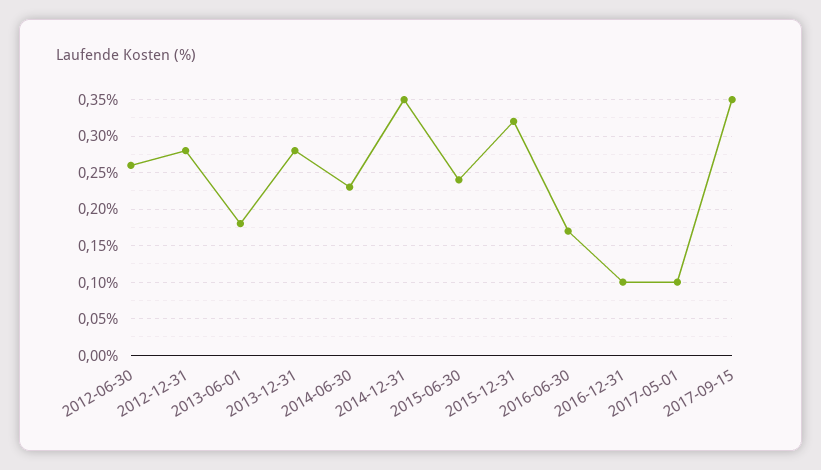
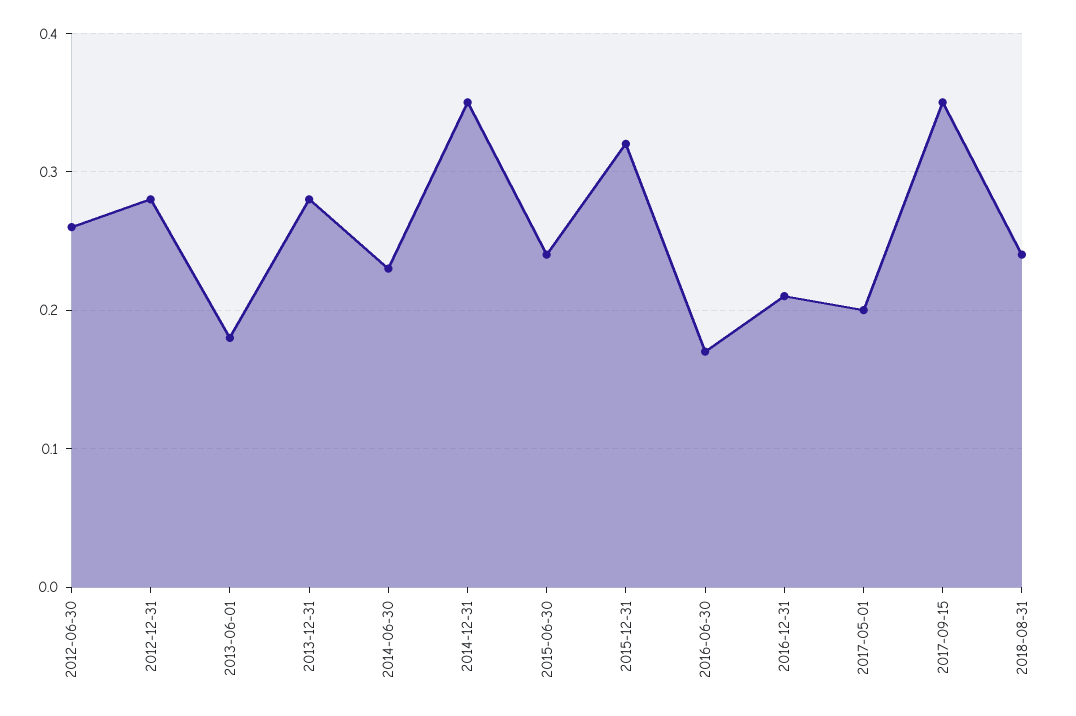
2016-12-31: 0.1 -> 0.21
2017-05-01: 0.1 -> 0.2
2018-08-31: none -> 0.24

